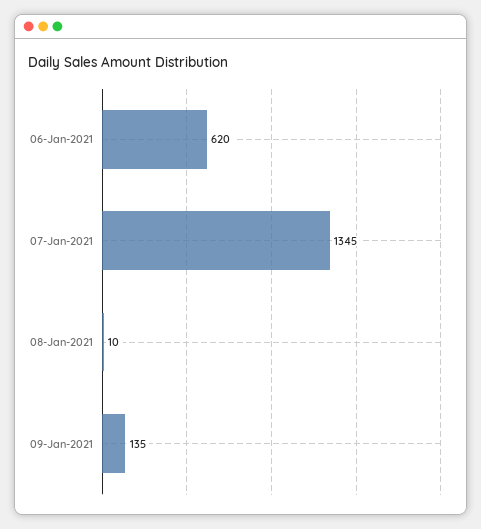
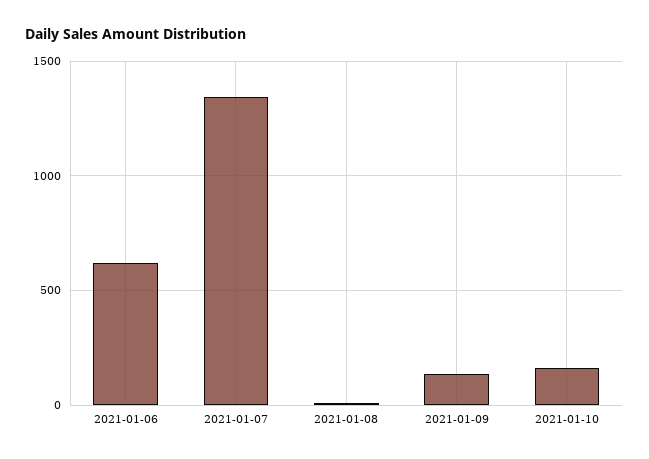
2021-01-10: none -> 150

